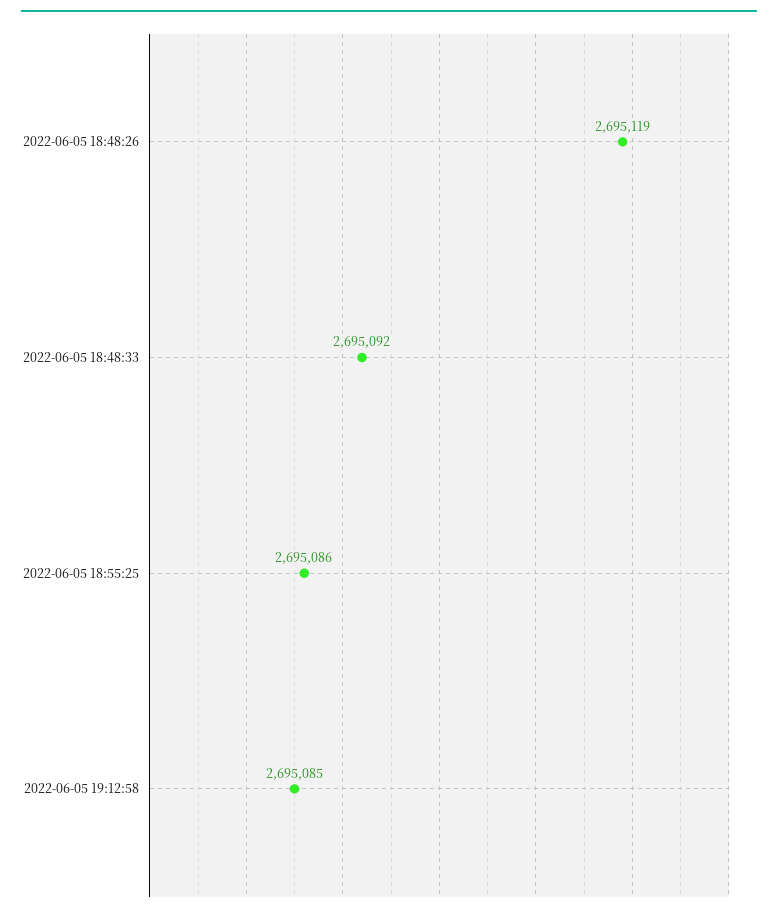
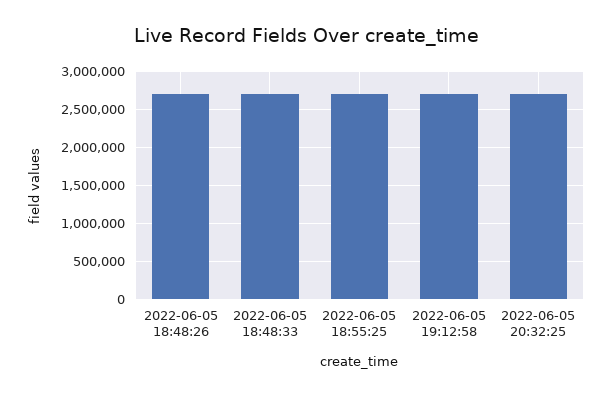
2022-06-05 20:32:25: none -> 2700000

